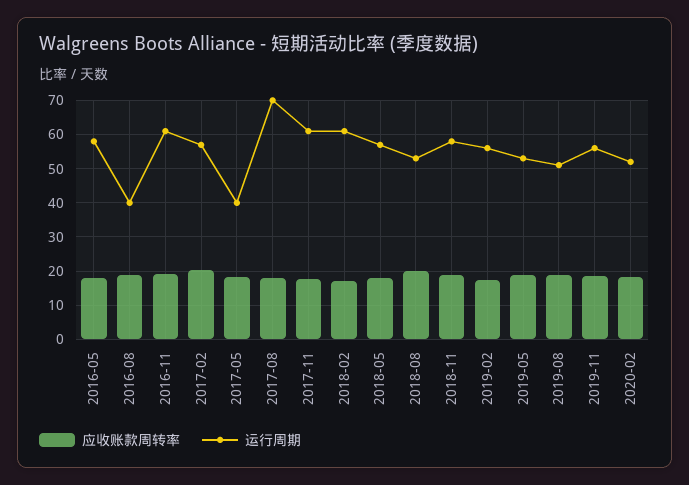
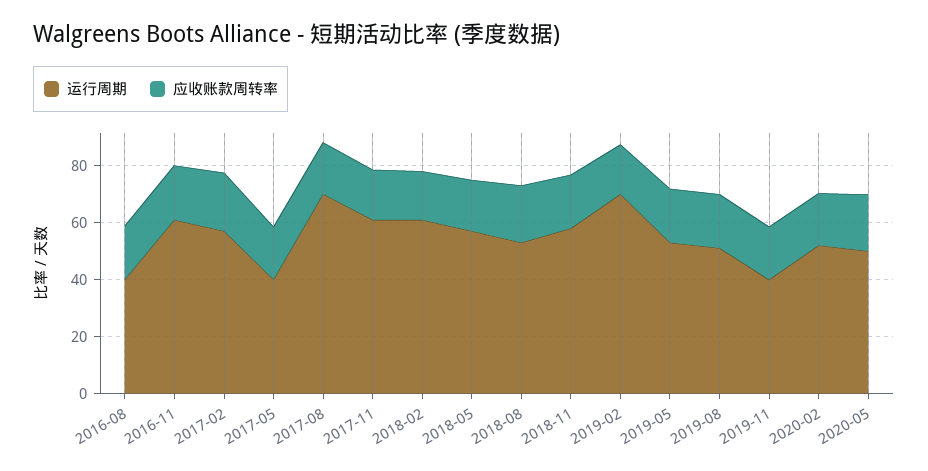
应收账款周转率, 2016-05: 18 -> none
运行周期, 2016-05: 58 -> none
运行周期, 2019-02: 56 -> 70
运行周期, 2019-11: 56 -> 40
运行周期, 2020-05: none -> 50
应收账款周转率, 2020-05: none -> 20

